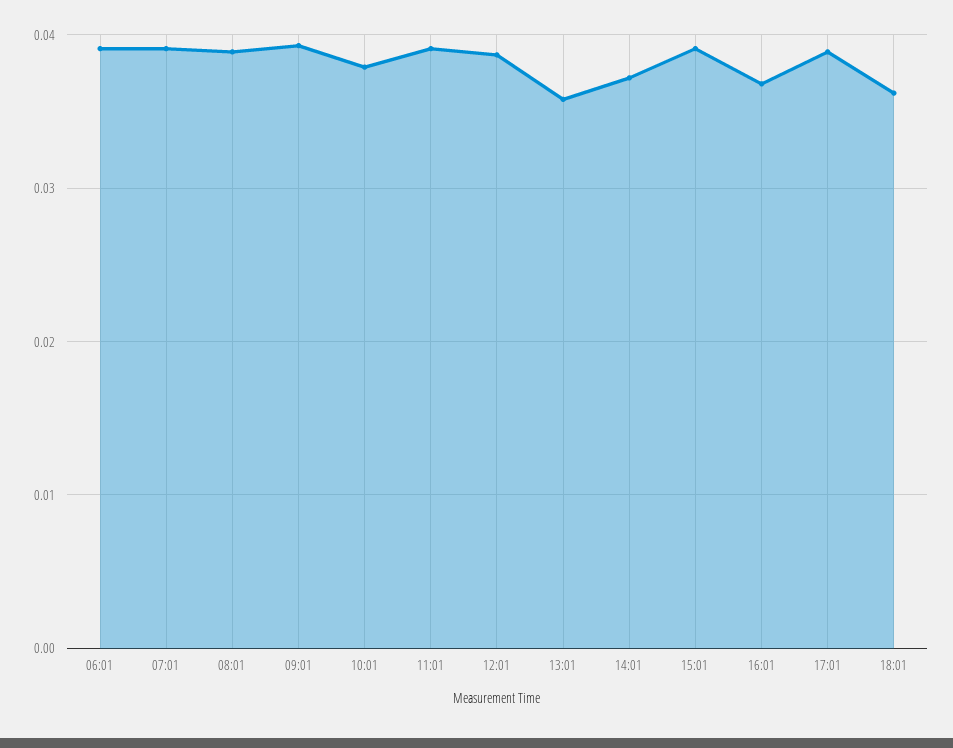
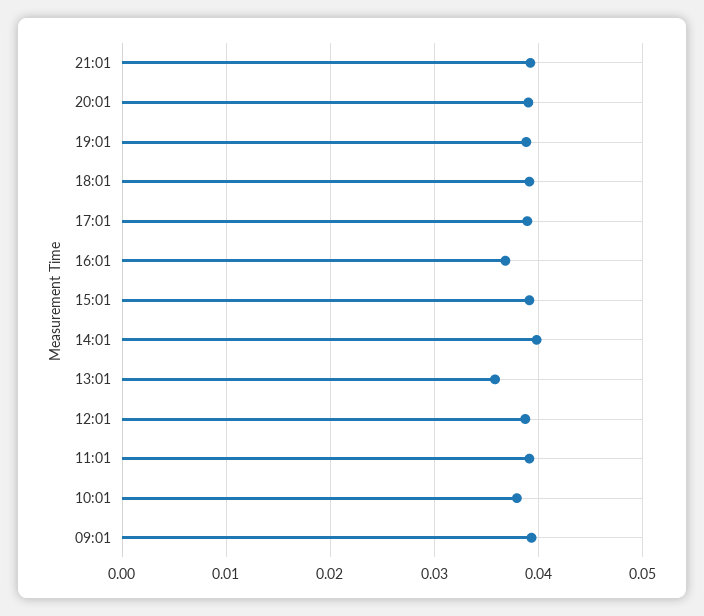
06:01: 0.039 -> none
07:01: 0.039 -> none
08:01: 0.039 -> none
14:01: 0.037 -> 0.04
18:01: 0.036 -> 0.039
21:01: none -> 0.039
20:01: none -> 0.039
19:01: none -> 0.039

